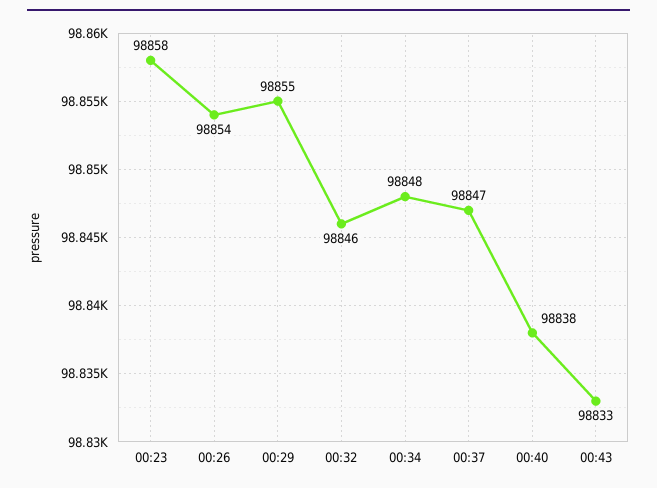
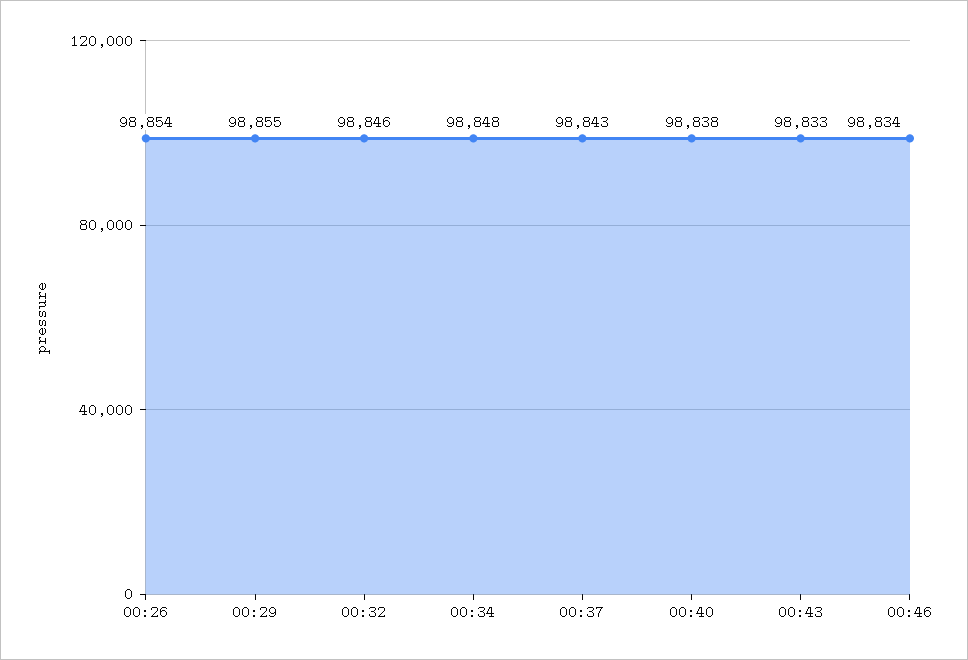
00:23: 98858 -> none
00:37: 98847 -> 98843
00:46: none -> 98834

